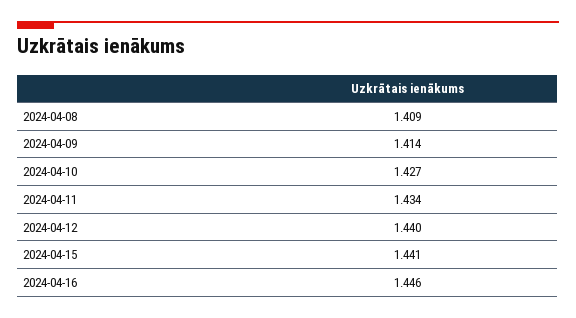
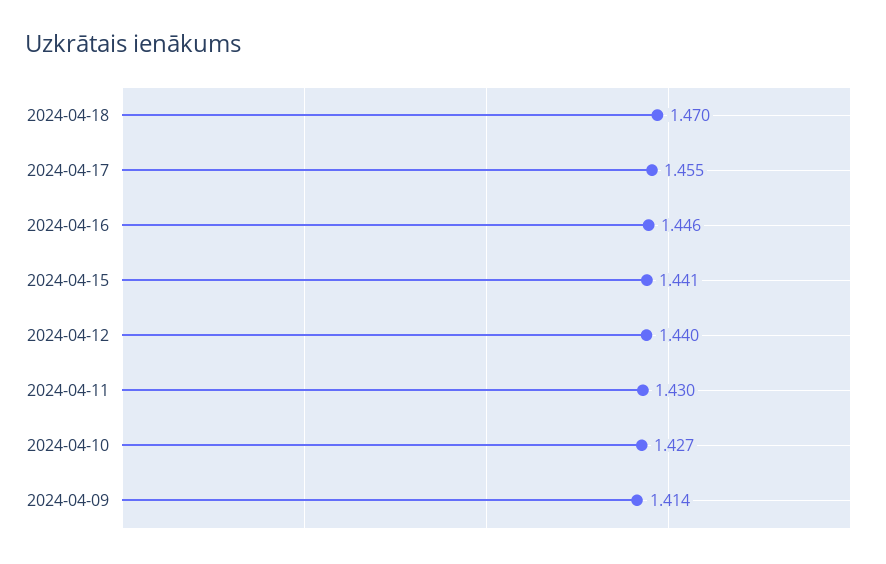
2024-04-08: 1.409 -> none
2024-04-11: 1.434 -> 1.43
2024-04-18: none -> 1.47
2024-04-17: none -> 1.455

